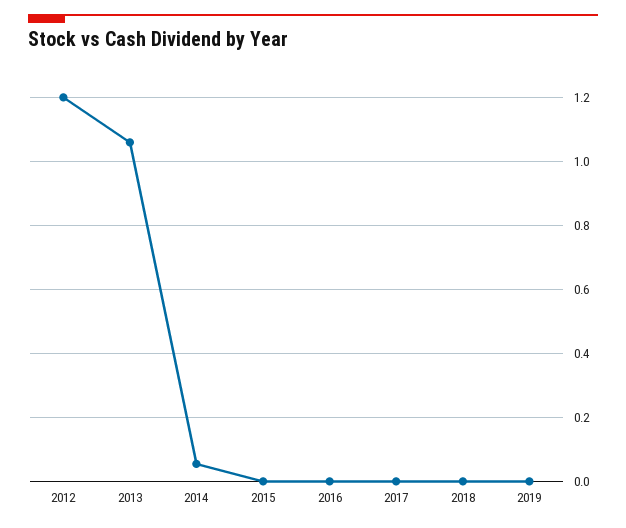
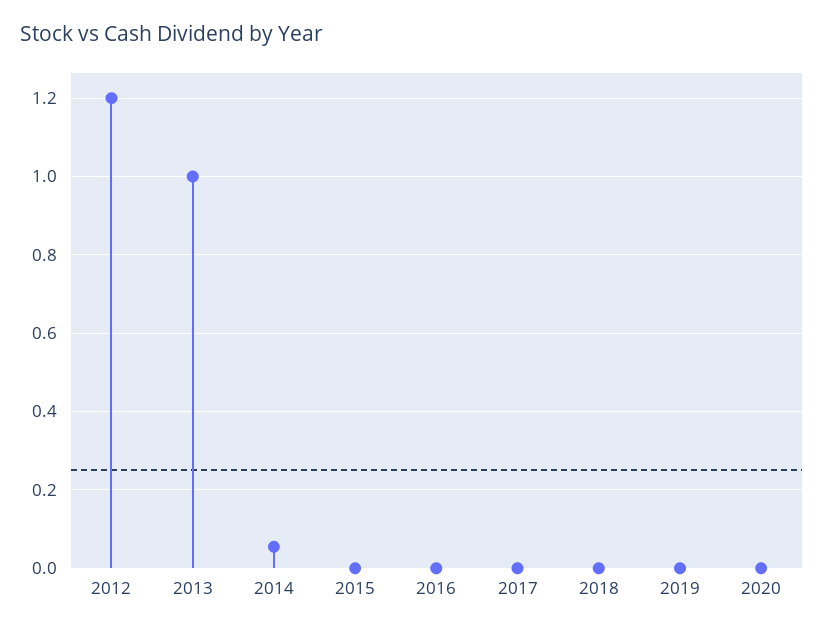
2013: 1.06 -> 1
2020: none -> 0

